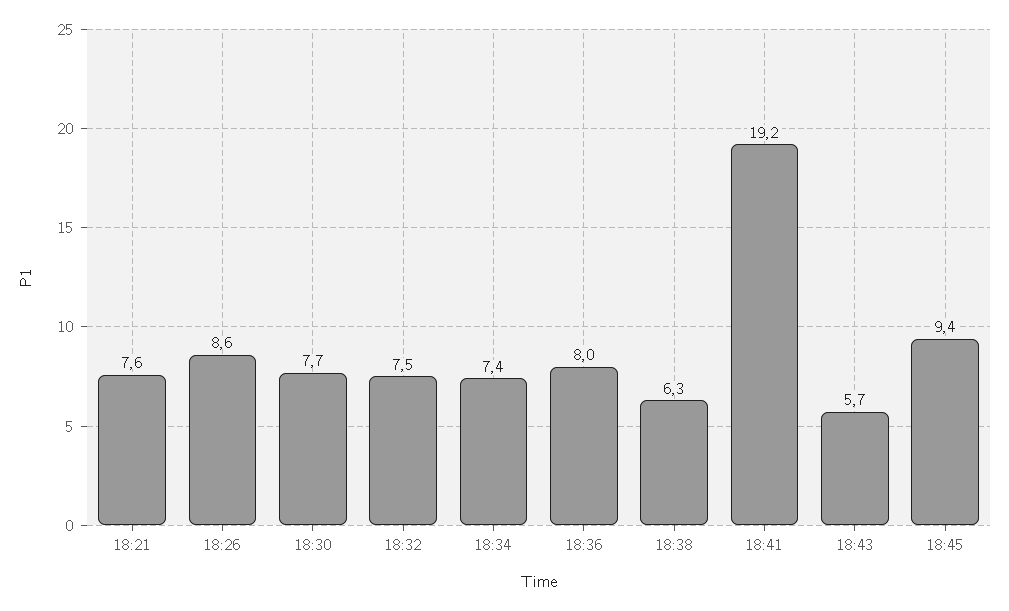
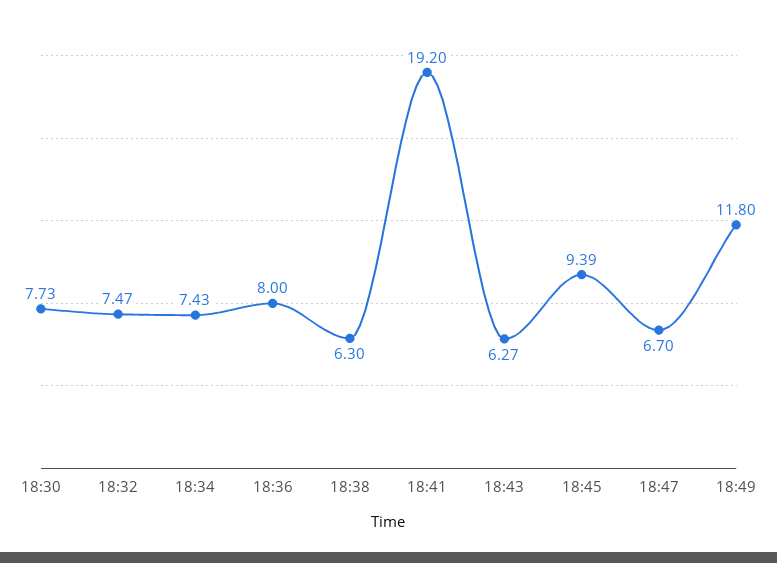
18:21: 7.6 -> none
18:26: 8.6 -> none
18:43: 5.7 -> 6.27
18:47: none -> 6.7
18:49: none -> 11.8

